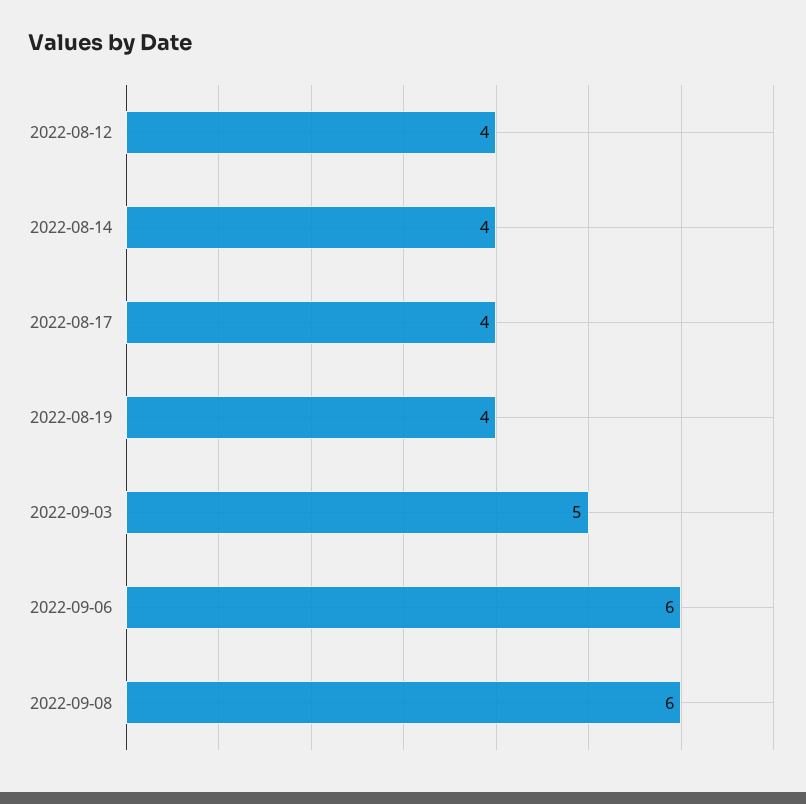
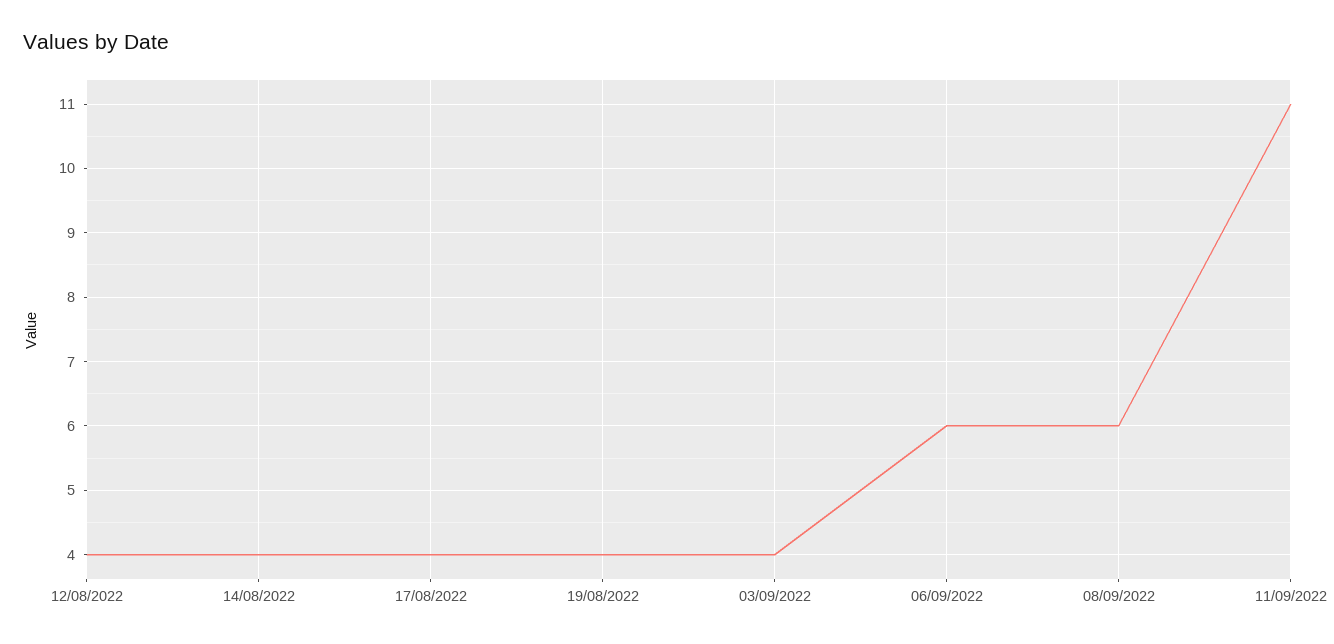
2022-09-03: 5 -> 4
11/09/2022: none -> 11

